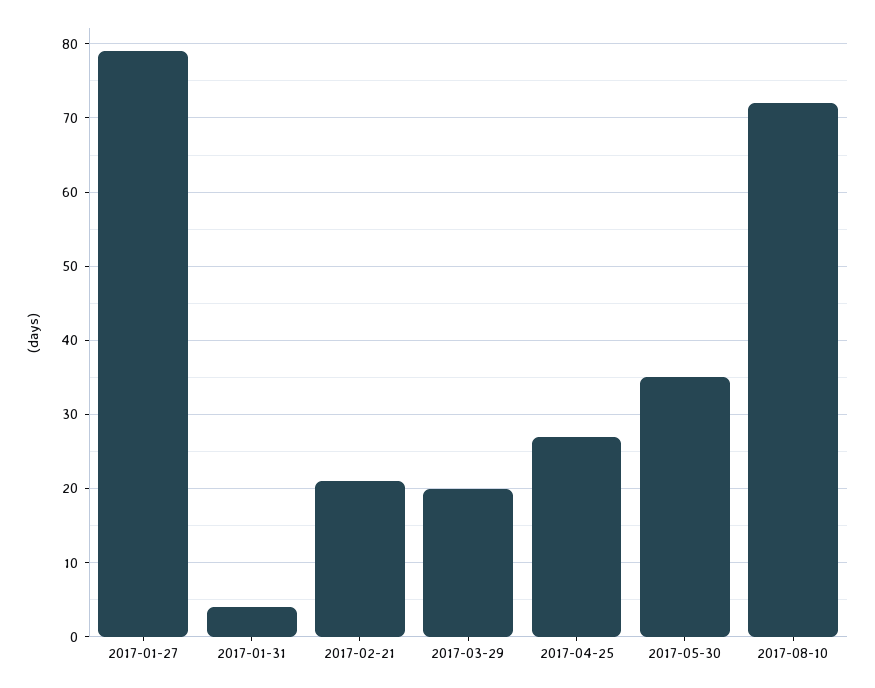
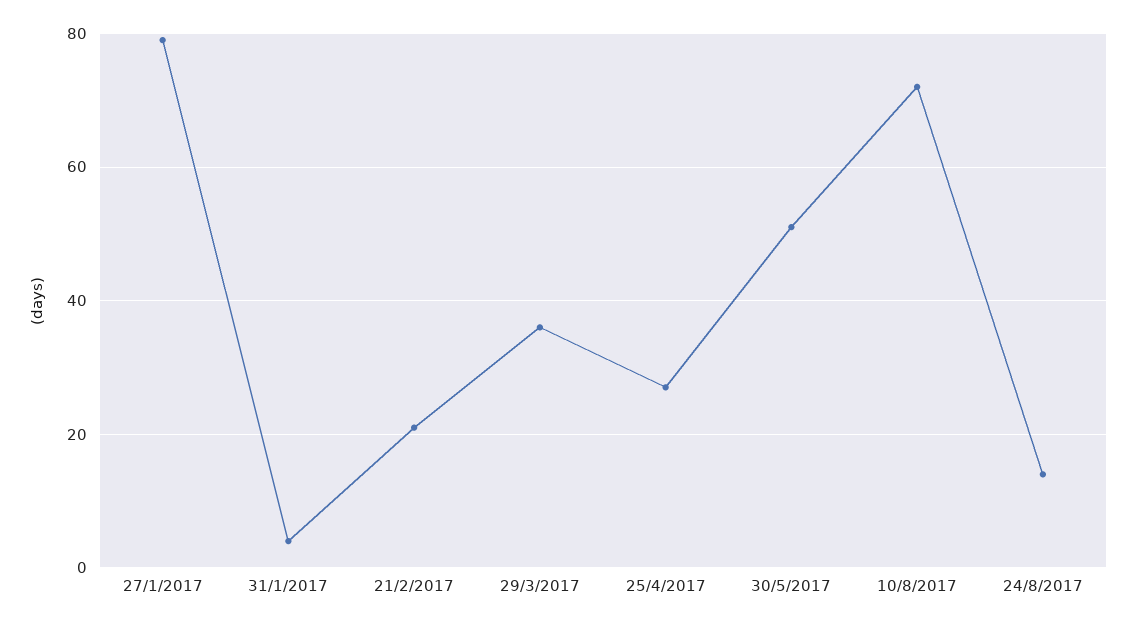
2017-03-29: 20 -> 35
2017-05-30: 35 -> 50
24/8/2017: none -> 15

